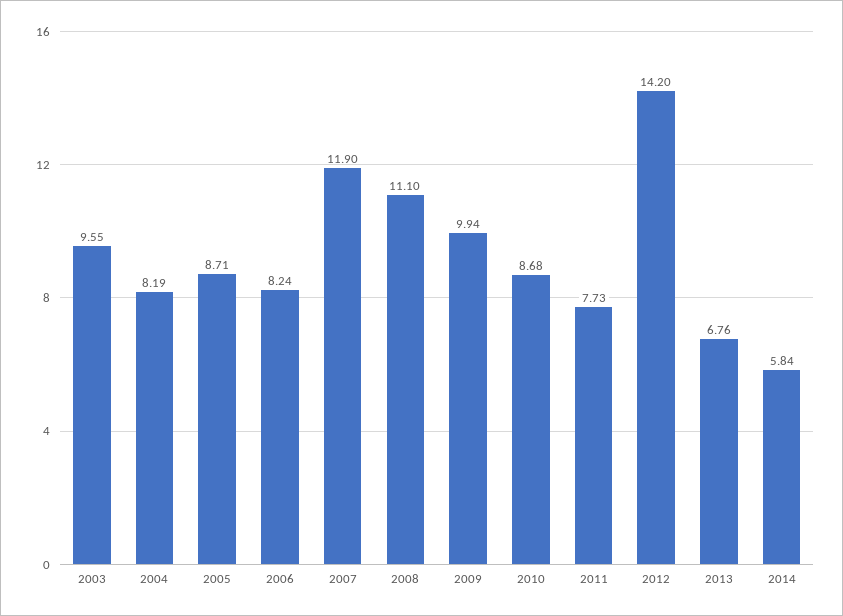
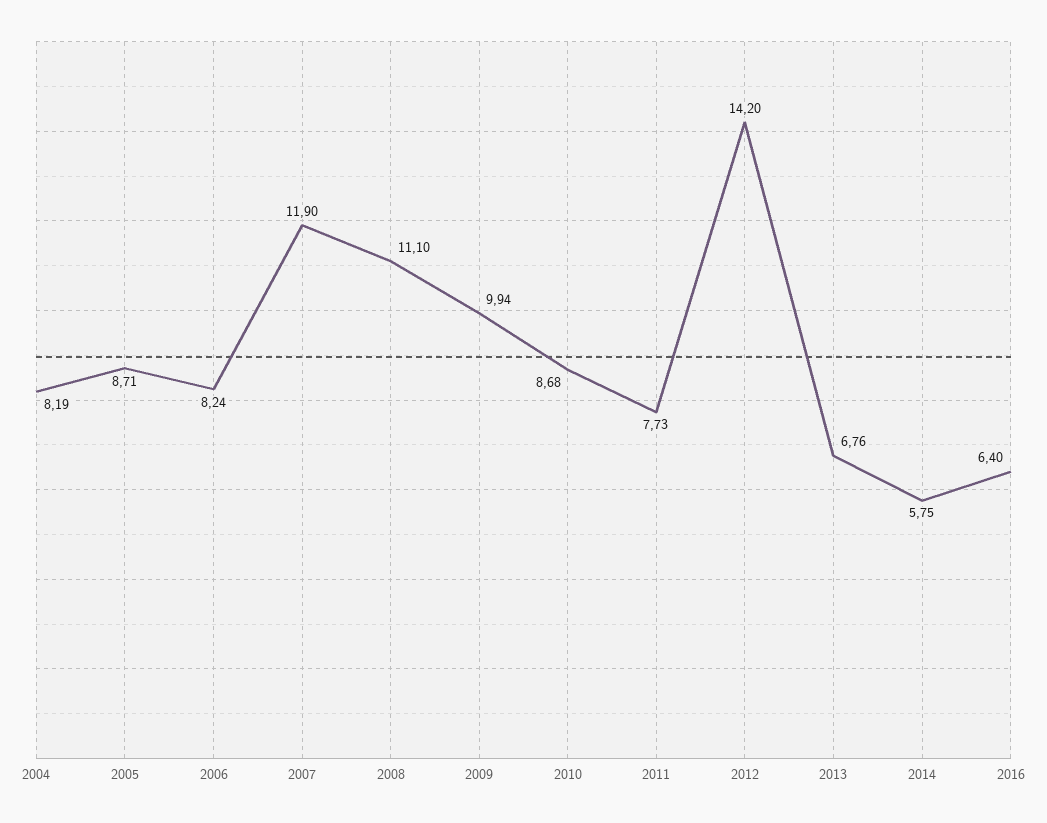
2003: 9.55 -> none
2014: 5.84 -> 5.75
2016: none -> 6.4

